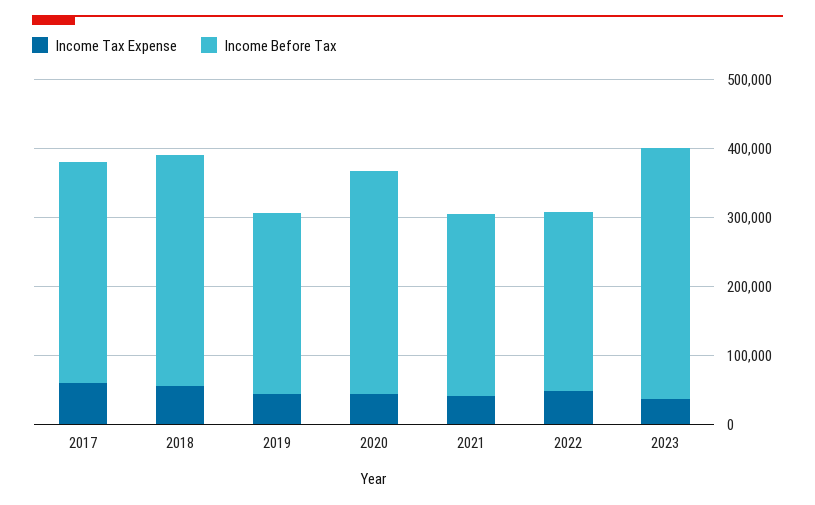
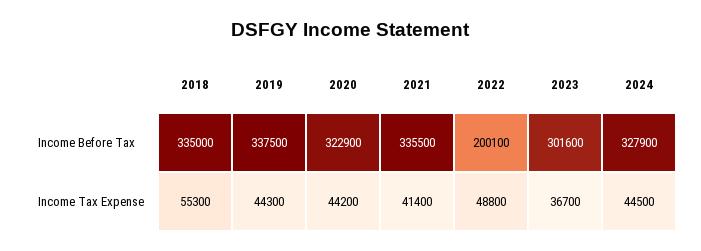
Income Tax Expense, 2017: 60000 -> none
Income Before Tax, 2017: 320000 -> none
Income Before Tax, 2019: 260000 -> 337500
Income Before Tax, 2021: 260000 -> 335500
Income Before Tax, 2022: 260000 -> 200100
Income Before Tax, 2023: 360000 -> 301600
Income Before Tax, 2024: none -> 327900
Income Tax Expense, 2024: none -> 44500

